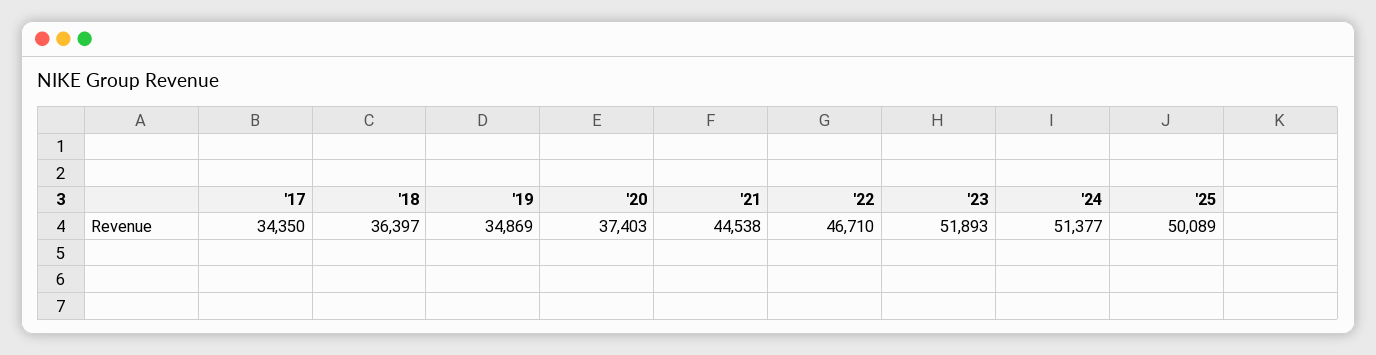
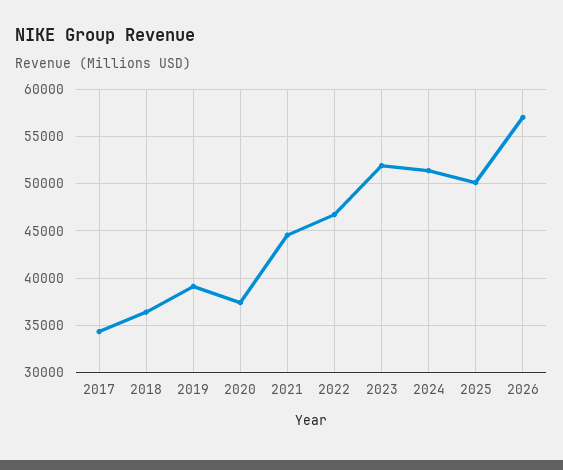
'19: 34869 -> 39000
2026: none -> 57000

